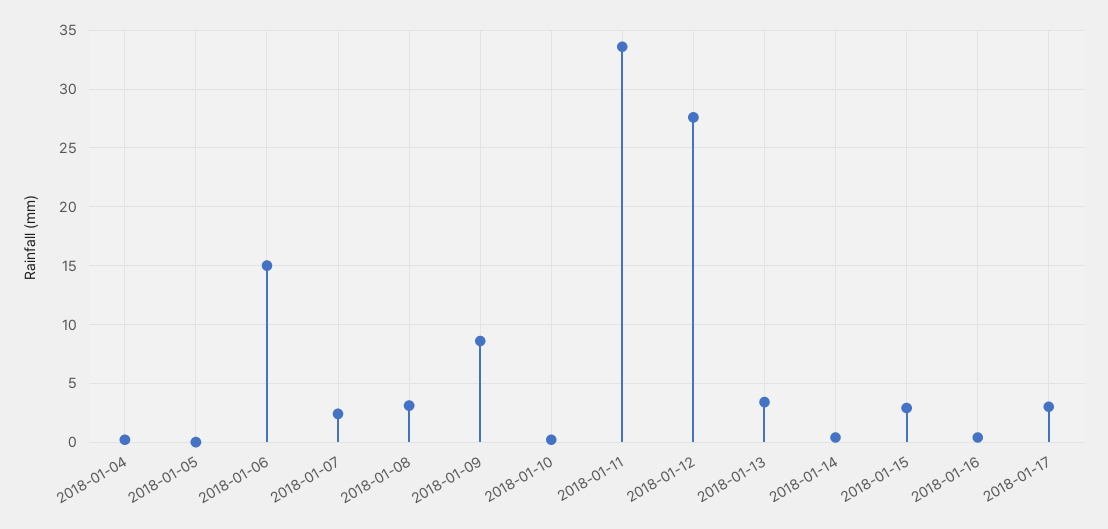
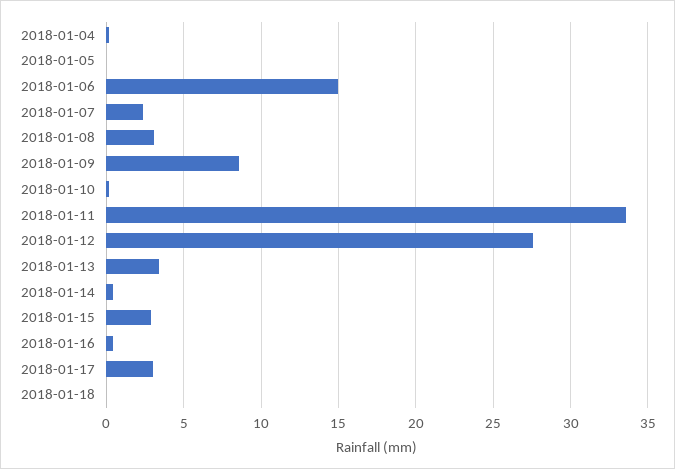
2018-01-18: none -> 0

